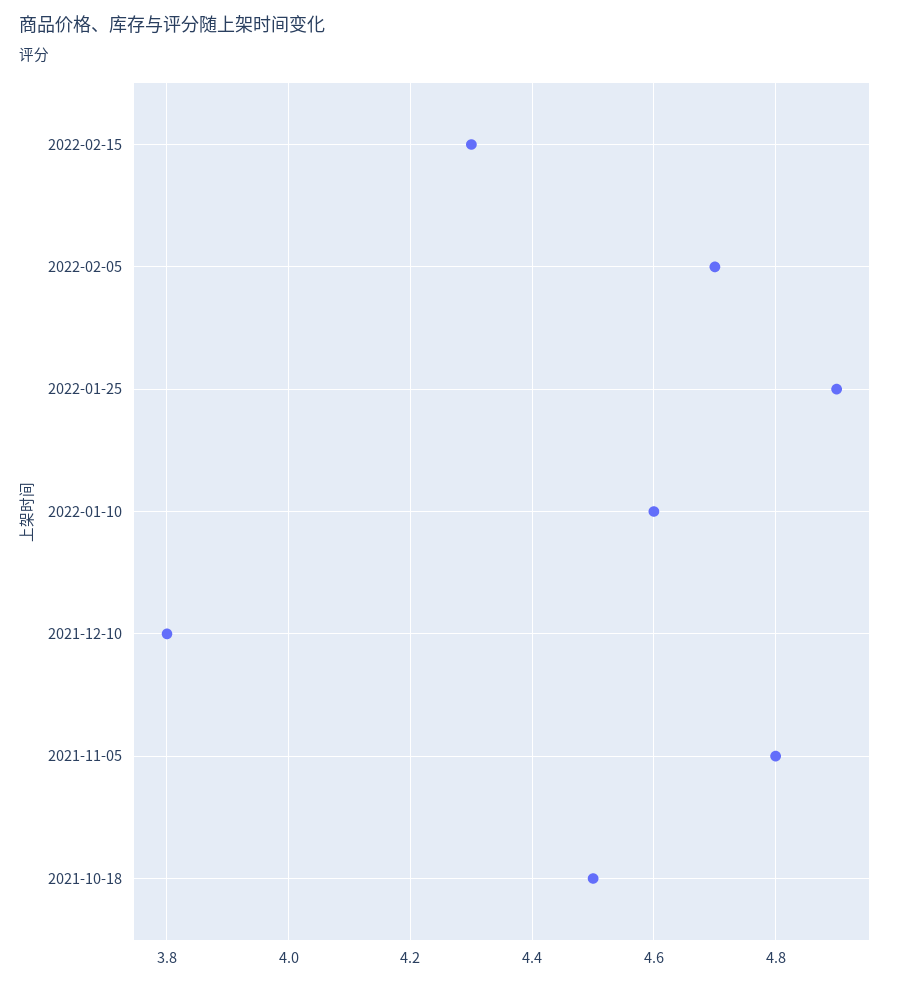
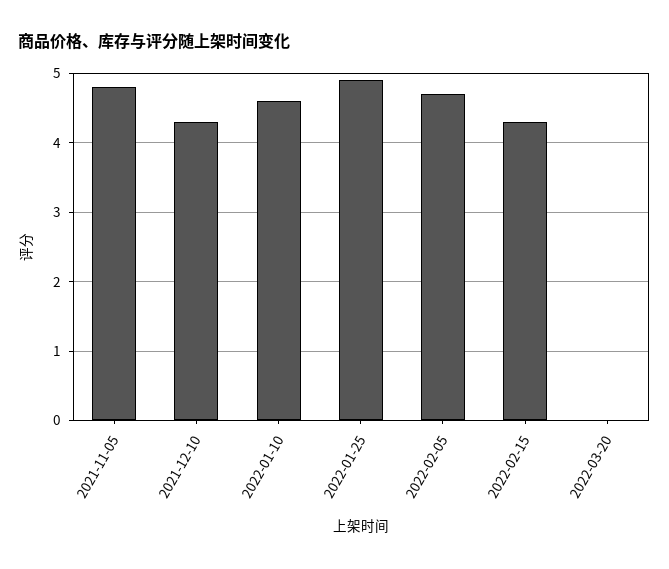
2021-12-10: 3.8 -> 4.3
2021-10-18: 4.5 -> none
2022-03-20: none -> 0

